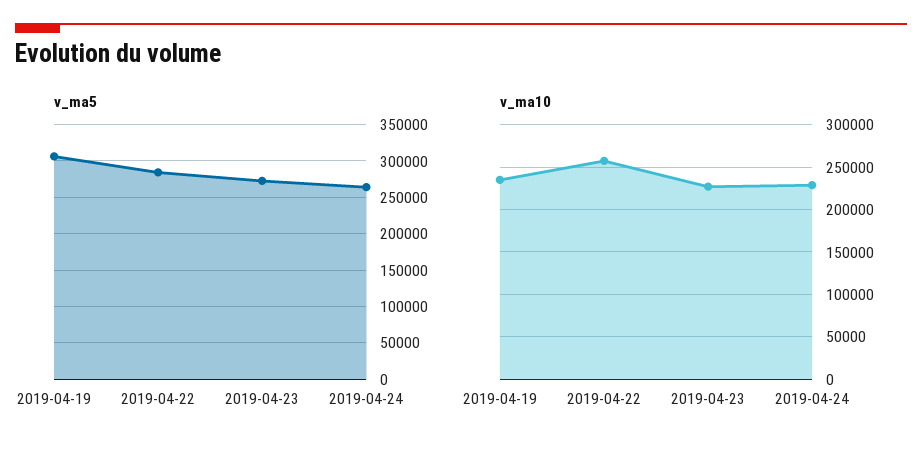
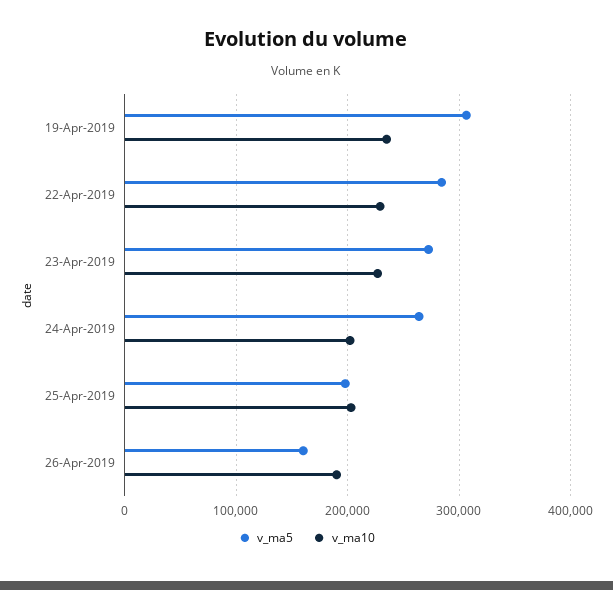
v_ma10, 2019-04-22: 260000 -> 230000
v_ma10, 2019-04-24: 230000 -> 200000
v_ma5, 25-Apr-2019: none -> 200000
v_ma10, 25-Apr-2019: none -> 200000
v_ma5, 26-Apr-2019: none -> 160000
v_ma10, 26-Apr-2019: none -> 190000

